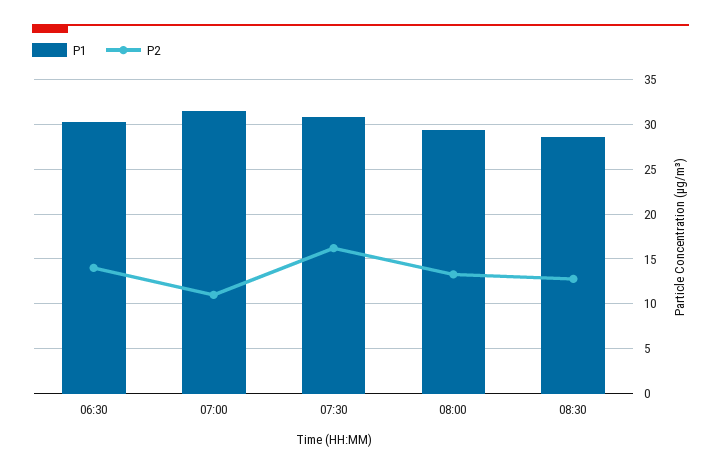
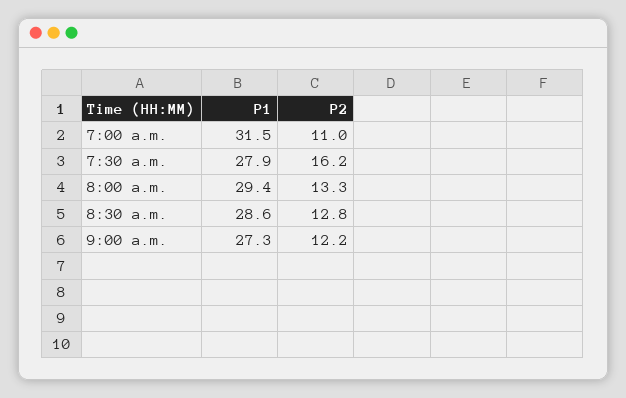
P1, 06:30: 30 -> none
P2, 06:30: 14 -> none
P1, 07:30: 31 -> 27.9
P1, 9:00 a.m.: none -> 27.3
P2, 9:00 a.m.: none -> 12.2

